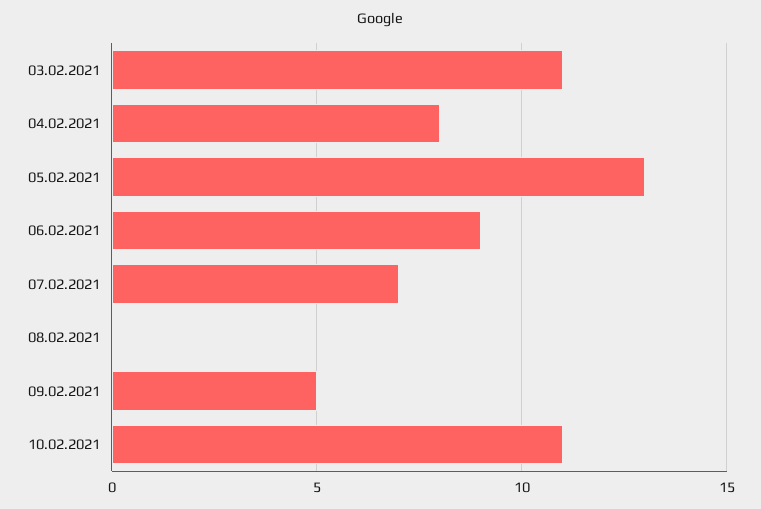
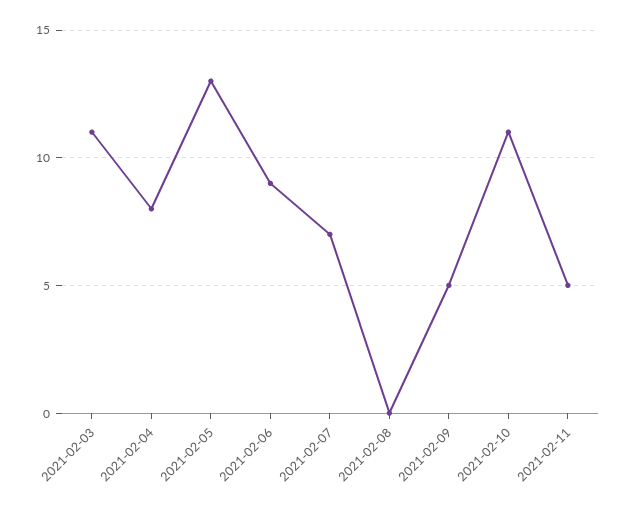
2021-02-11: none -> 5

